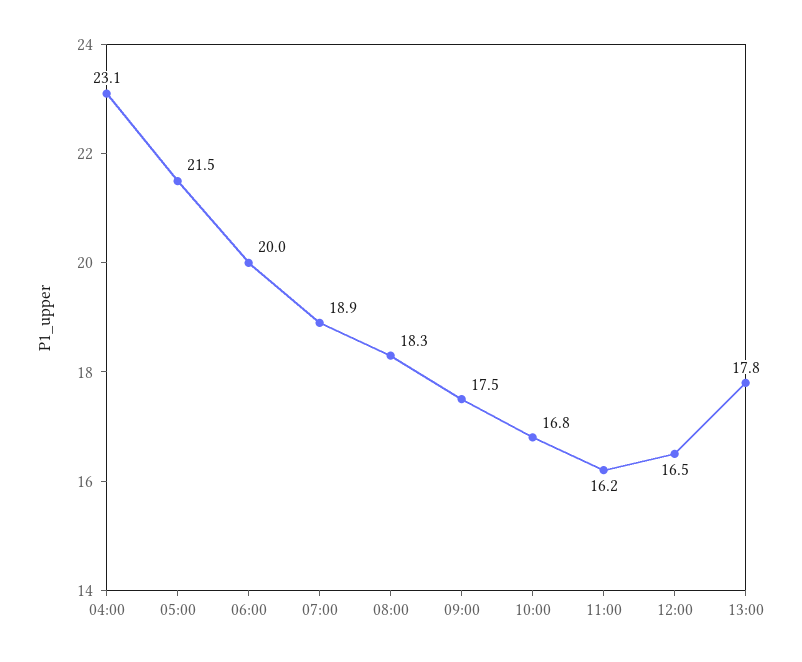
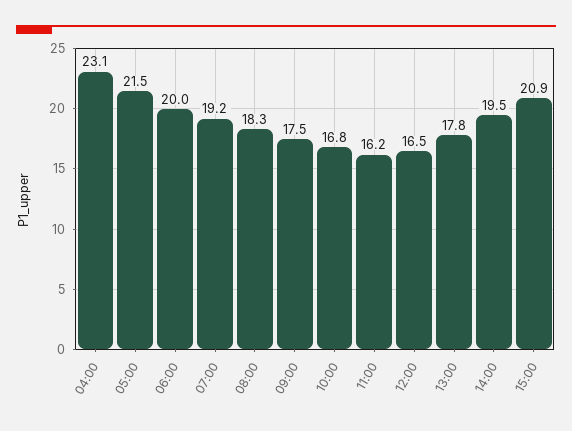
07:00: 18.9 -> 19.2
14:00: none -> 19.5
15:00: none -> 20.9

